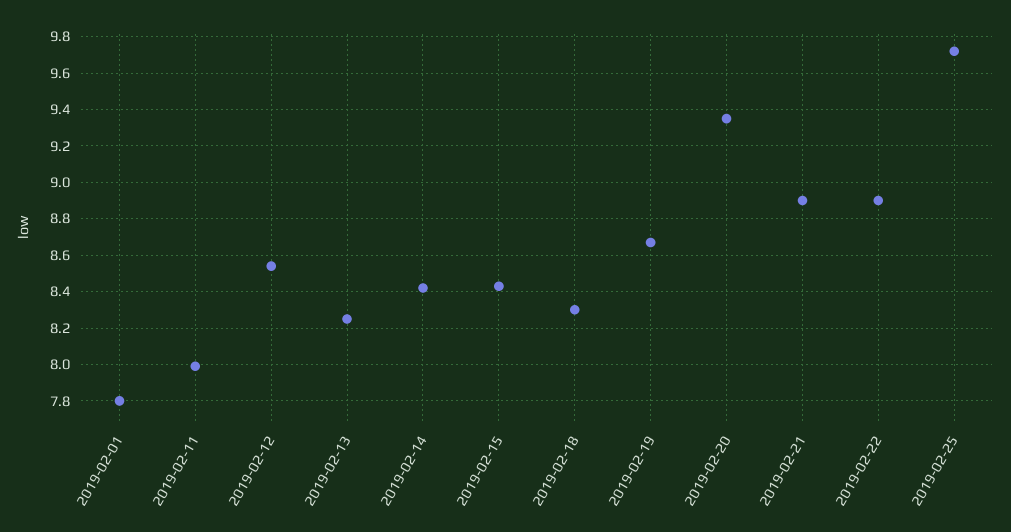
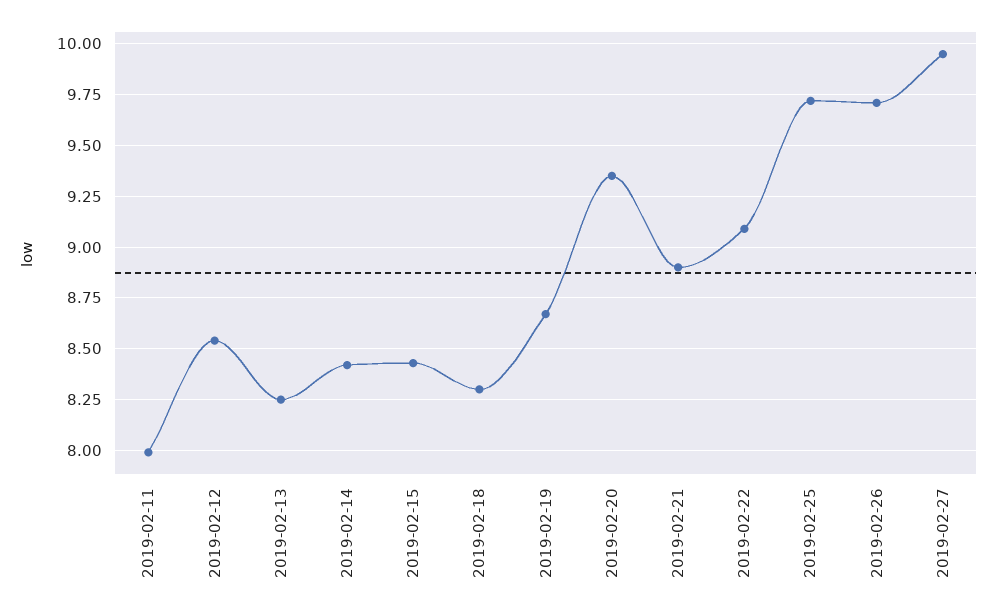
2019-02-01: 7.8 -> none
2019-02-22: 8.9 -> 9.1
2019-02-26: none -> 9.7
2019-02-27: none -> 9.95

